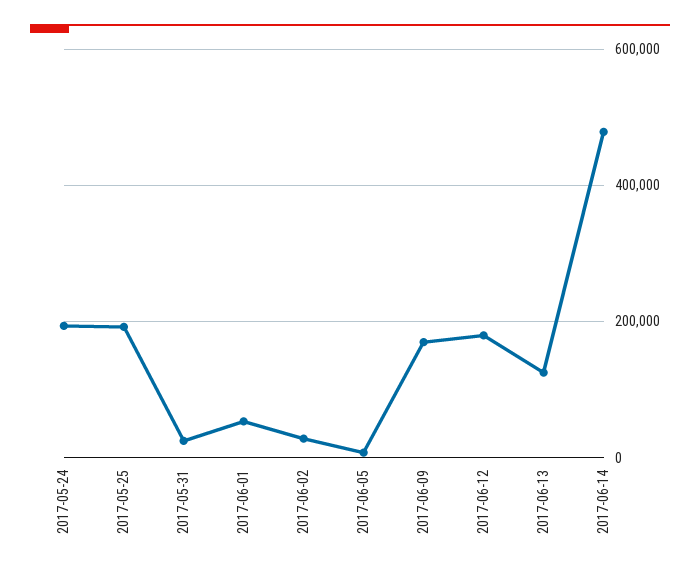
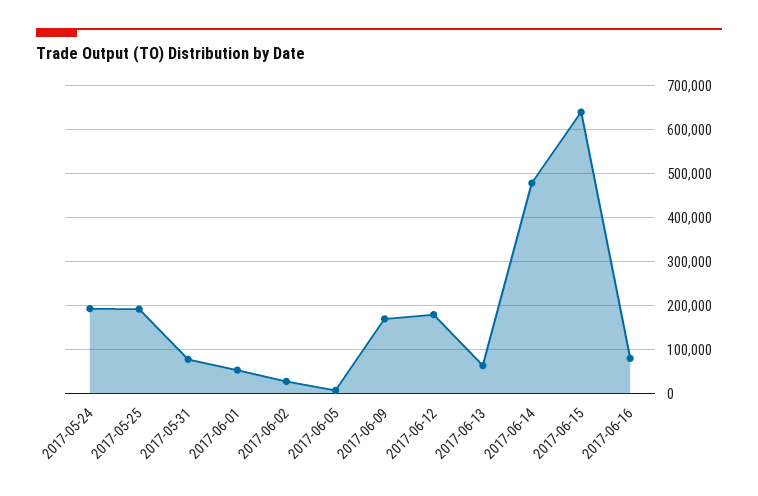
2017-05-31: 20000 -> 80000
2017-06-13: 120000 -> 60000
2017-06-15: none -> 640000
2017-06-16: none -> 80000

